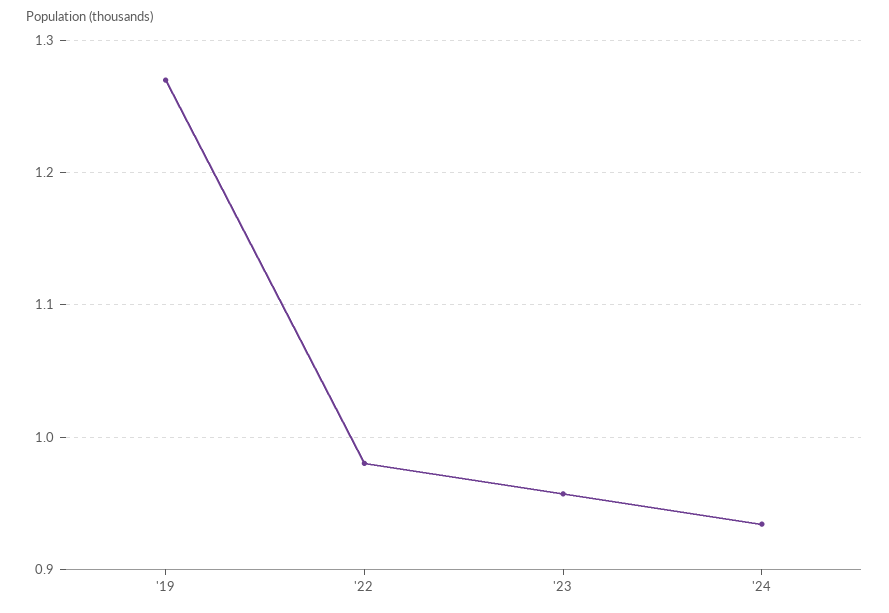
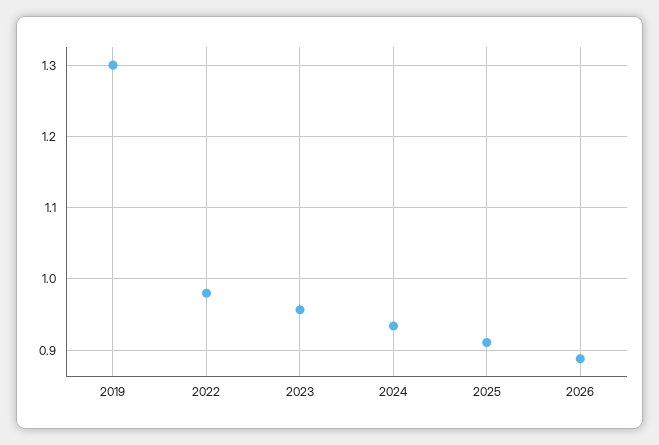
'19: 1.27 -> 1.3
2025: none -> 0.91
2026: none -> 0.89

